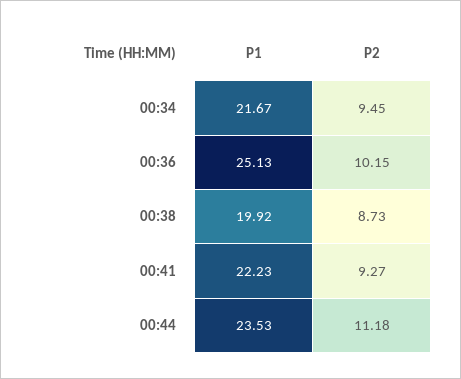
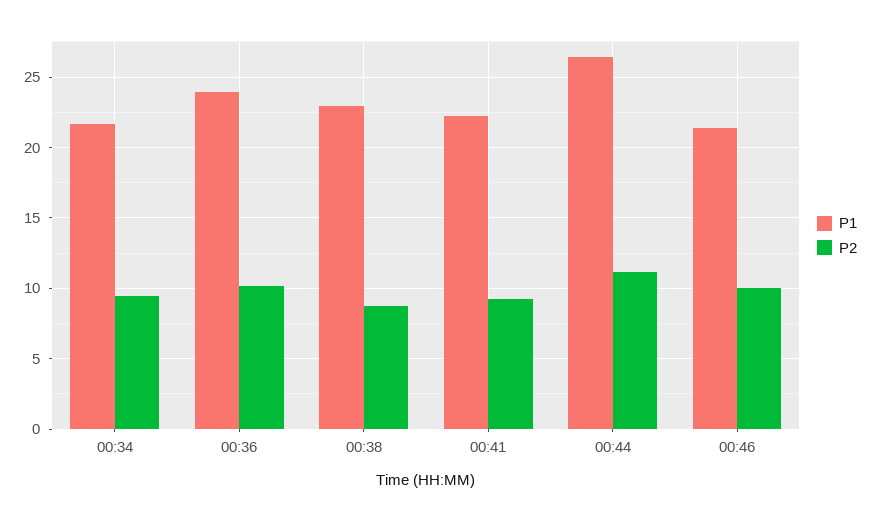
P1, 00:36: 25.13 -> 24
P1, 00:38: 19.92 -> 23
P1, 00:44: 23.53 -> 26.5
P1, 00:46: none -> 21.5
P2, 00:46: none -> 10

